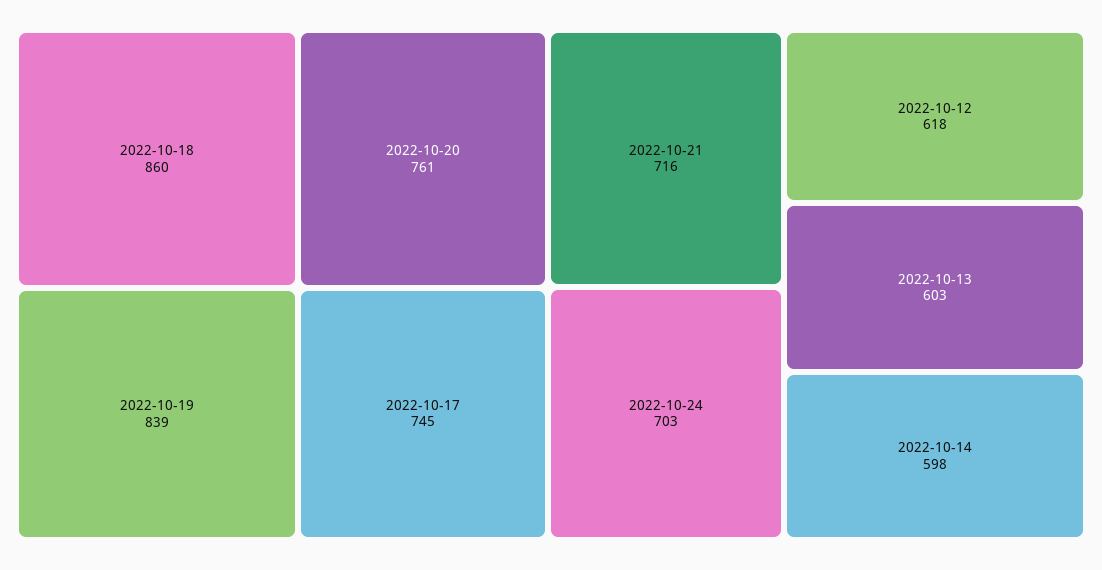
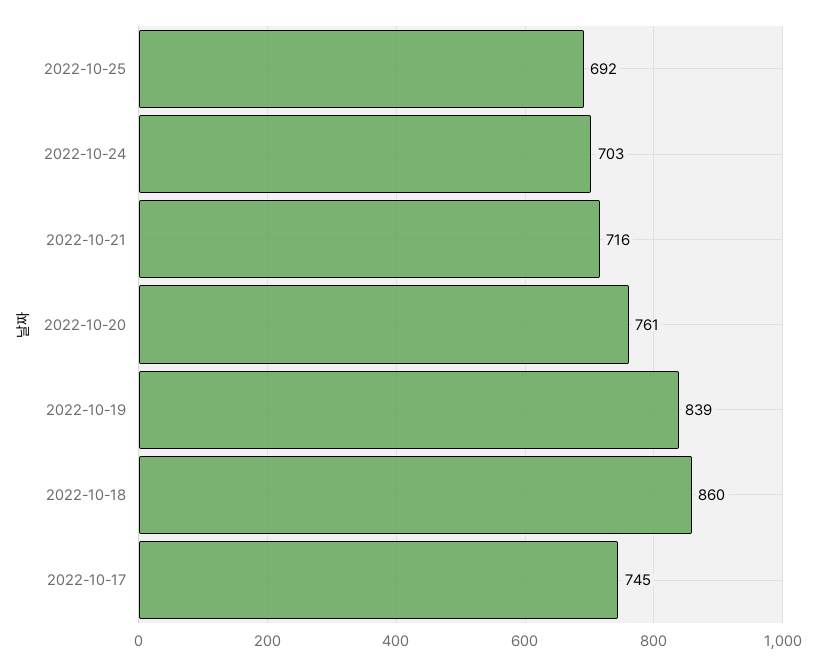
2022-10-12: 618 -> none
2022-10-13: 603 -> none
2022-10-14: 598 -> none
2022-10-25: none -> 692

